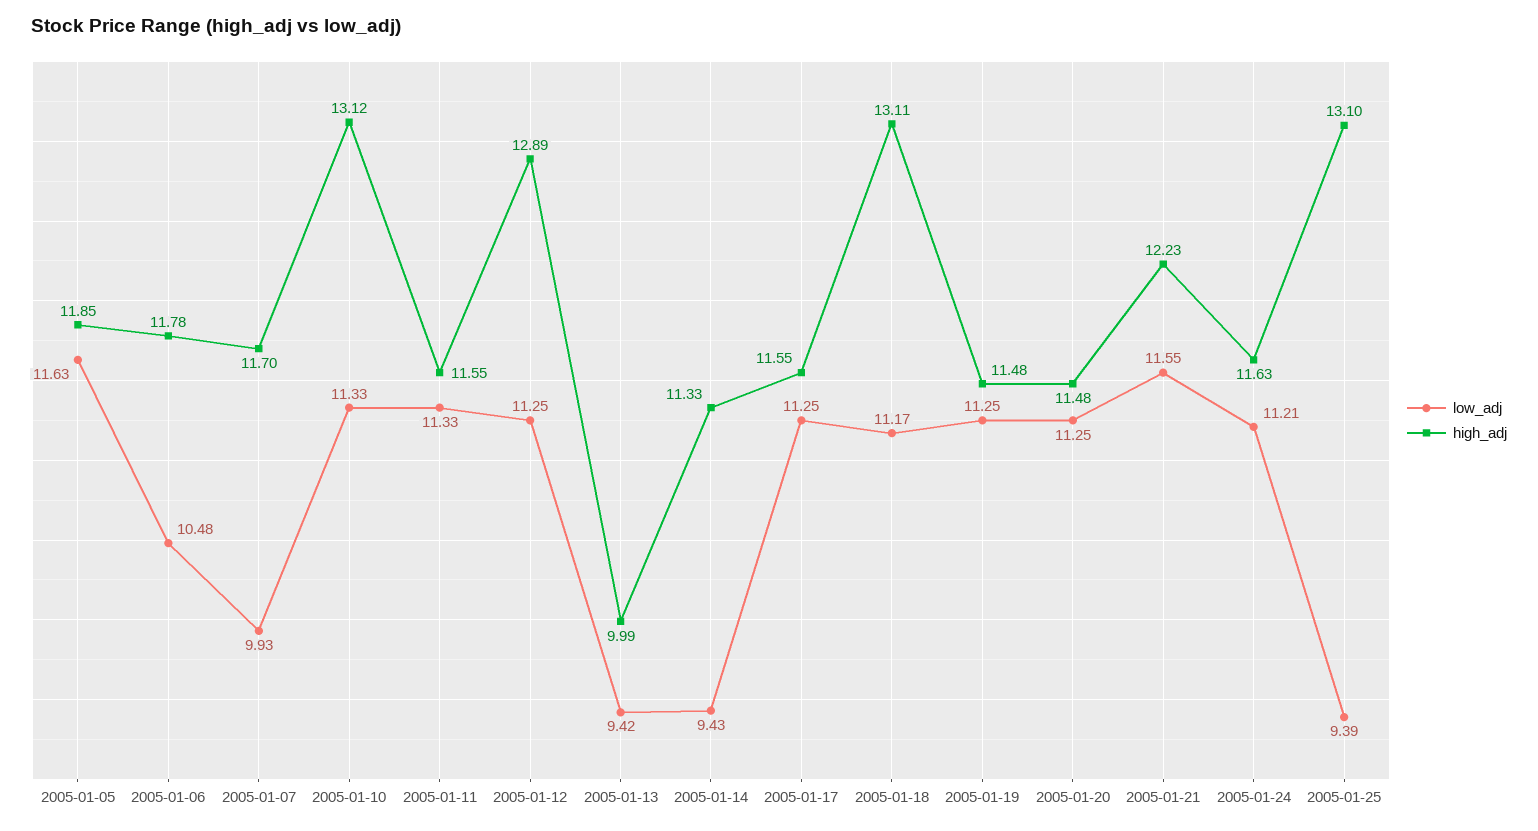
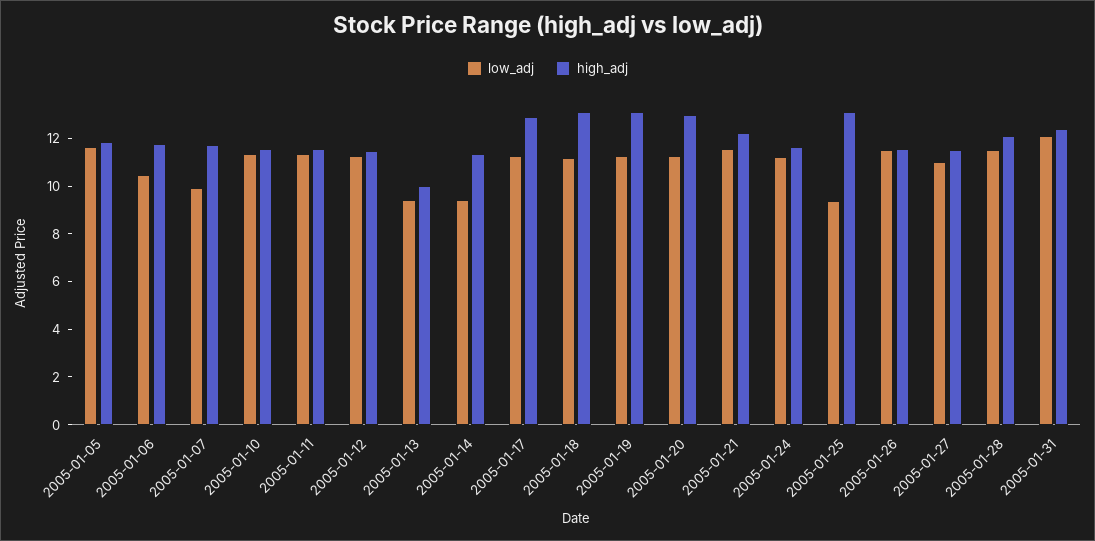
high_adj, 2005-01-10: 13.12 -> 11.5
high_adj, 2005-01-12: 12.89 -> 11.5
high_adj, 2005-01-17: 11.55 -> 13
high_adj, 2005-01-19: 11.48 -> 13
high_adj, 2005-01-20: 11.48 -> 13
low_adj, 2005-01-26: none -> 11.5
high_adj, 2005-01-26: none -> 11.5
low_adj, 2005-01-27: none -> 11
high_adj, 2005-01-27: none -> 11.5
low_adj, 2005-01-28: none -> 11.5
high_adj, 2005-01-28: none -> 12
low_adj, 2005-01-31: none -> 12
high_adj, 2005-01-31: none -> 12.5

